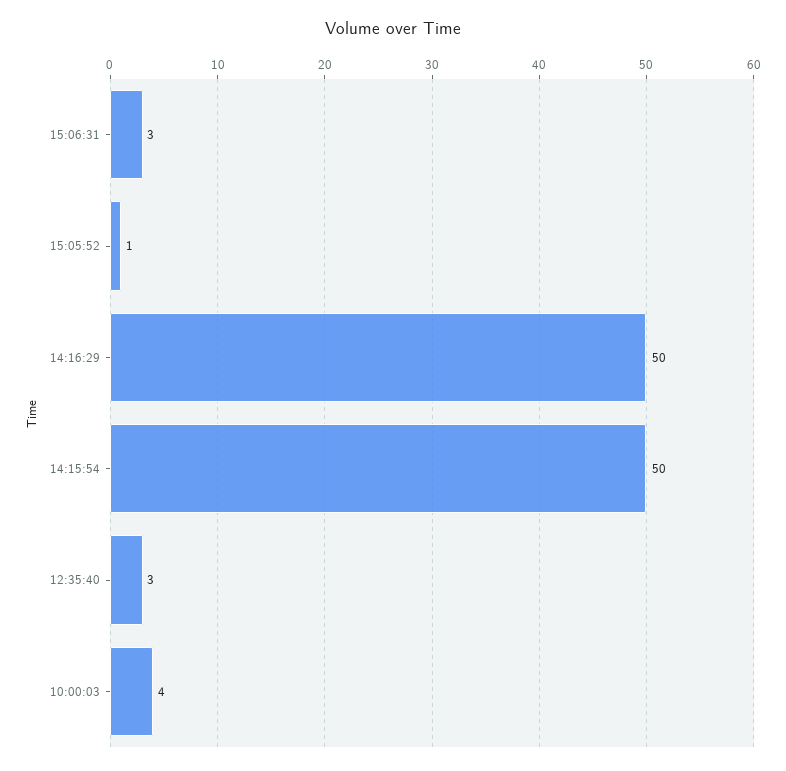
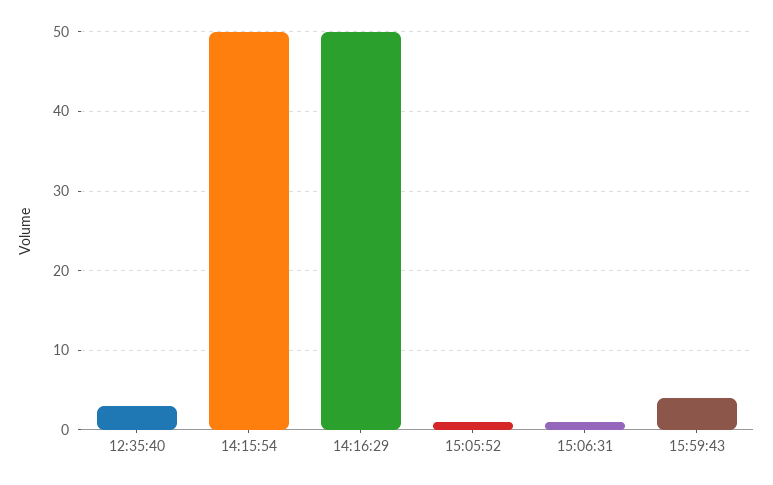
15:06:31: 3 -> 1
10:00:03: 4 -> none
15:59:43: none -> 4

